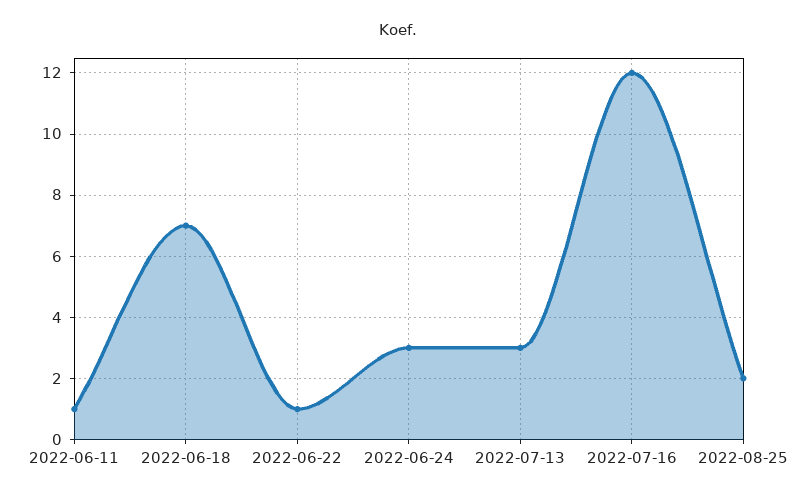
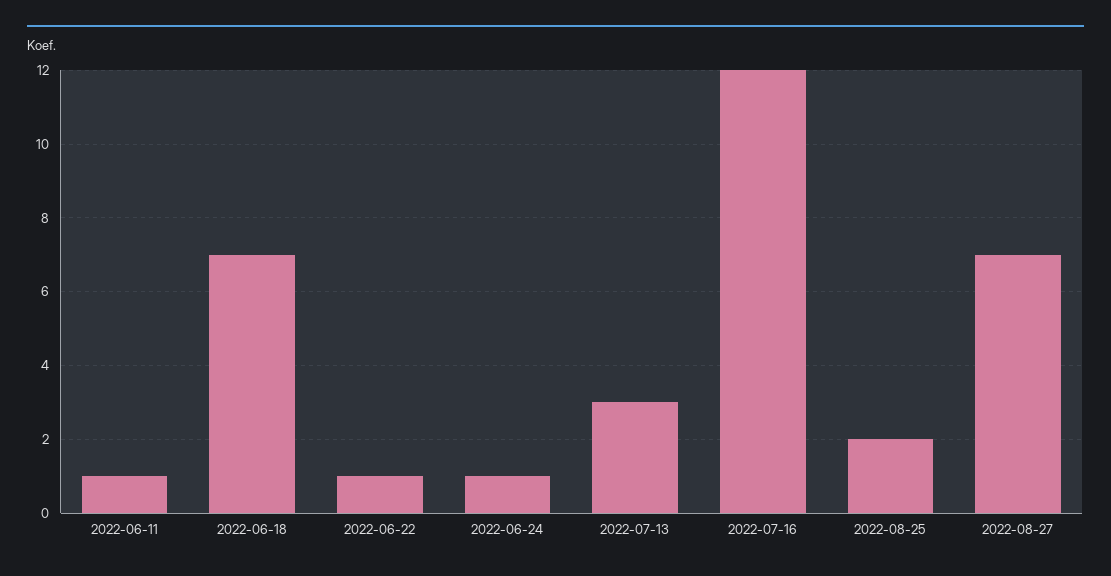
2022-06-24: 3 -> 1
2022-08-27: none -> 7

